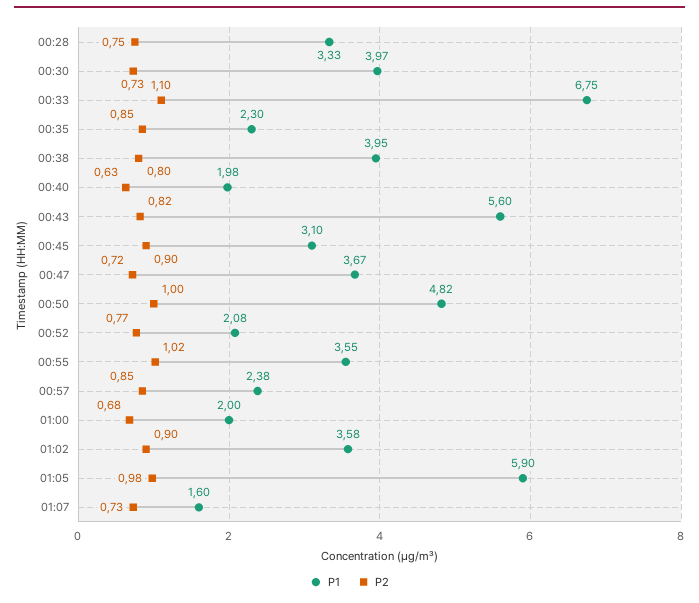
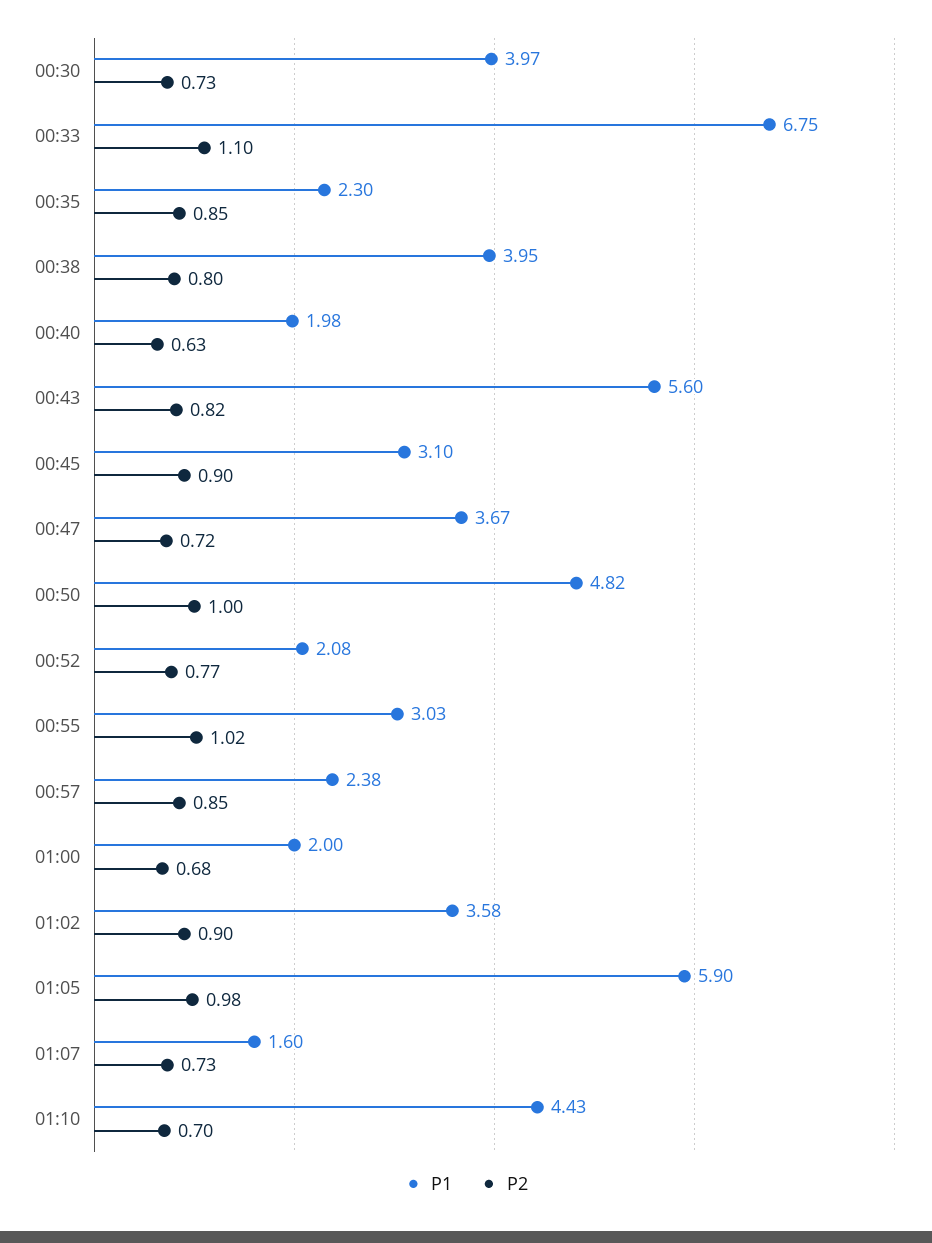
P1, 00:28: 3.33 -> none
P2, 00:28: 0.75 -> none
P1, 00:55: 3.55 -> 3.03
P1, 01:10: none -> 4.43
P2, 01:10: none -> 0.7

